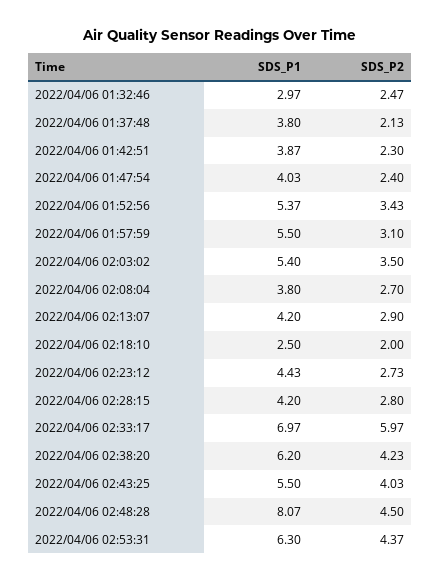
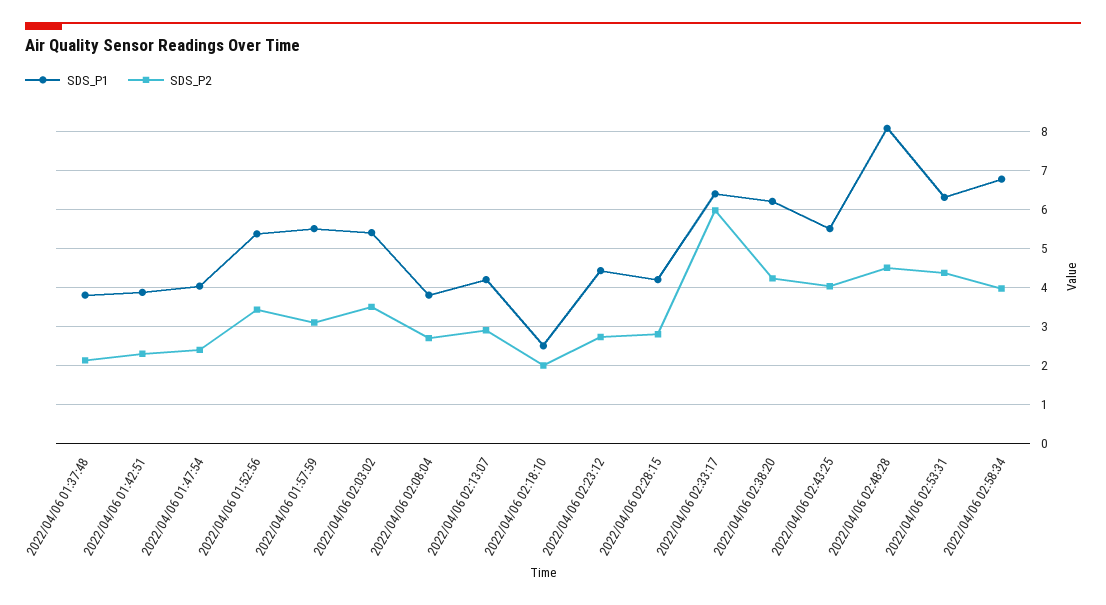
SDS_P1, 2022/04/06 01:32:46: 2.97 -> none
SDS_P2, 2022/04/06 01:32:46: 2.47 -> none
SDS_P1, 2022/04/06 02:33:17: 6.97 -> 6.4
SDS_P1, 2022/04/06 02:58:34: none -> 6.8
SDS_P2, 2022/04/06 02:58:34: none -> 4

